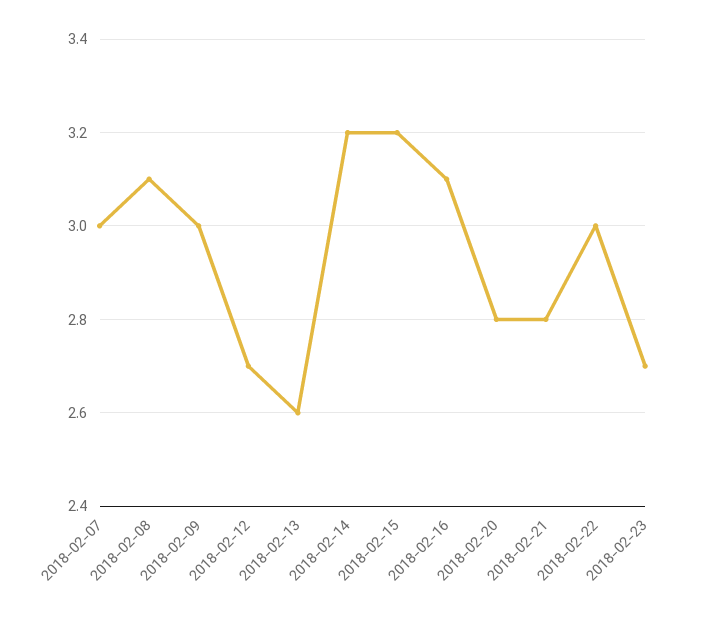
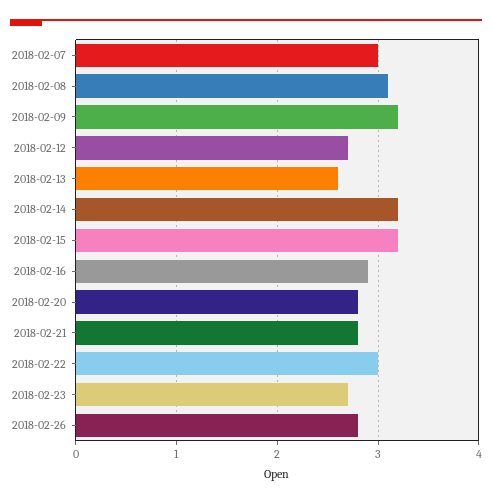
2018-02-09: 3 -> 3.2
2018-02-16: 3.1 -> 2.9
2018-02-26: none -> 2.8

